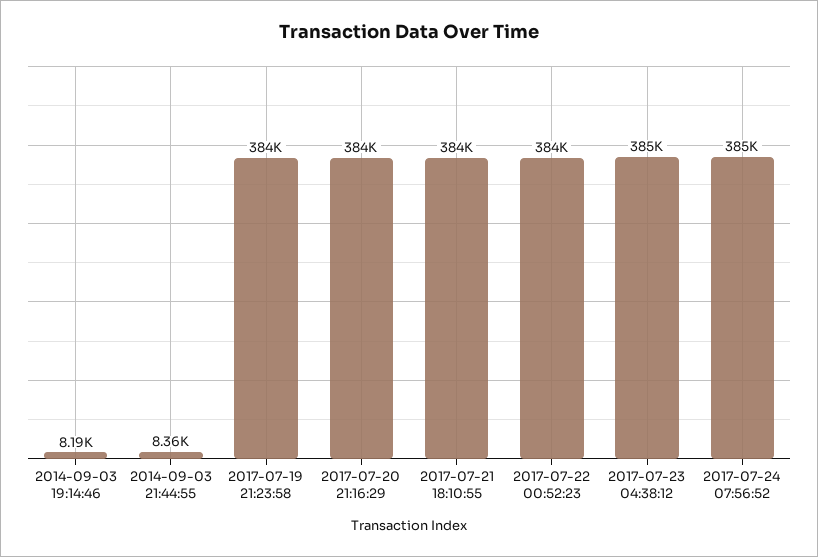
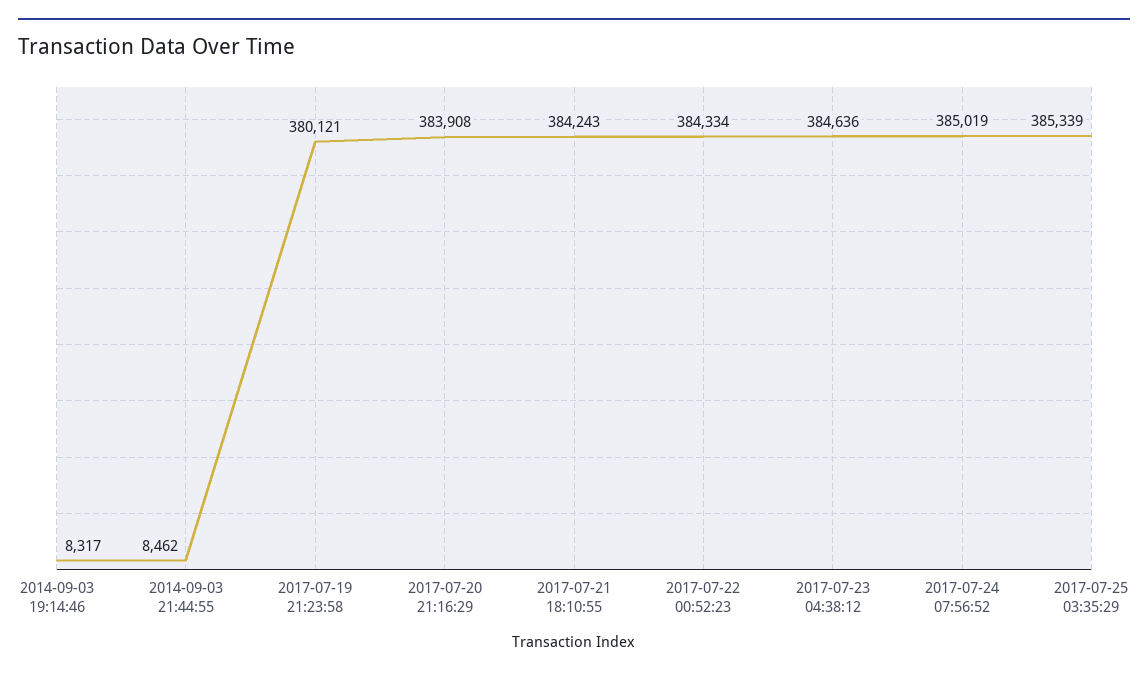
2014-09-03 19:14:46: 8190 -> 8317
2014-09-03 21:44:55: 8360 -> 8462
2017-07-19 21:23:58: 384000 -> 380121
2017-07-25 03:35:29: none -> 385339

